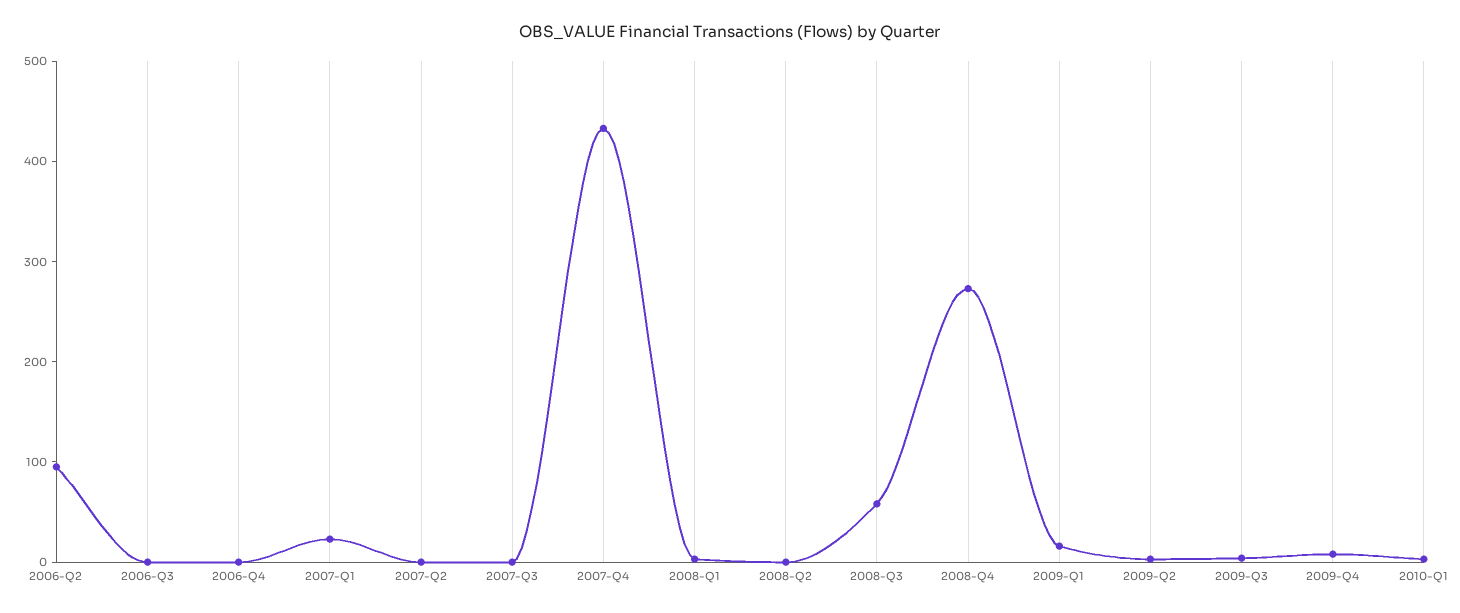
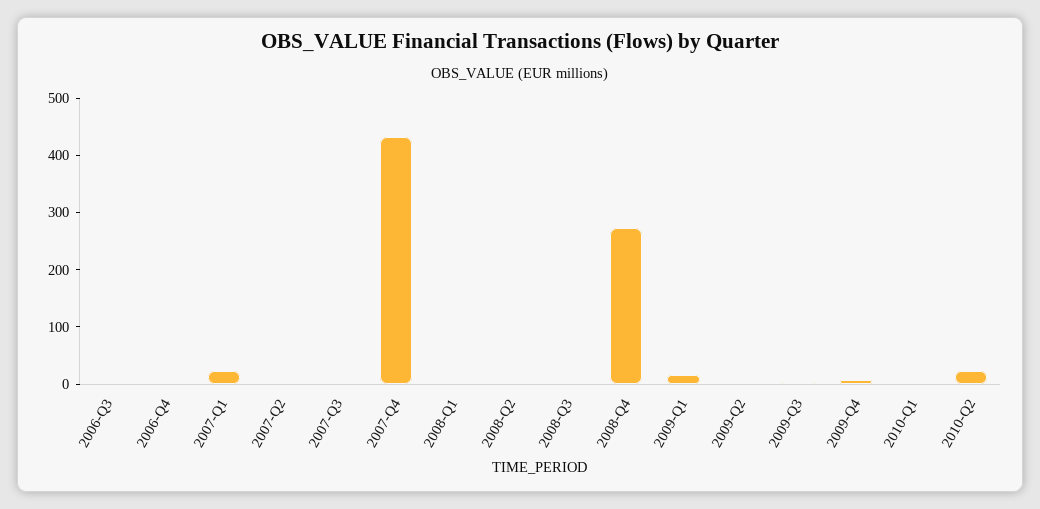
2006-Q2: 100 -> none
2008-Q3: 60 -> 0
2010-Q2: none -> 20

